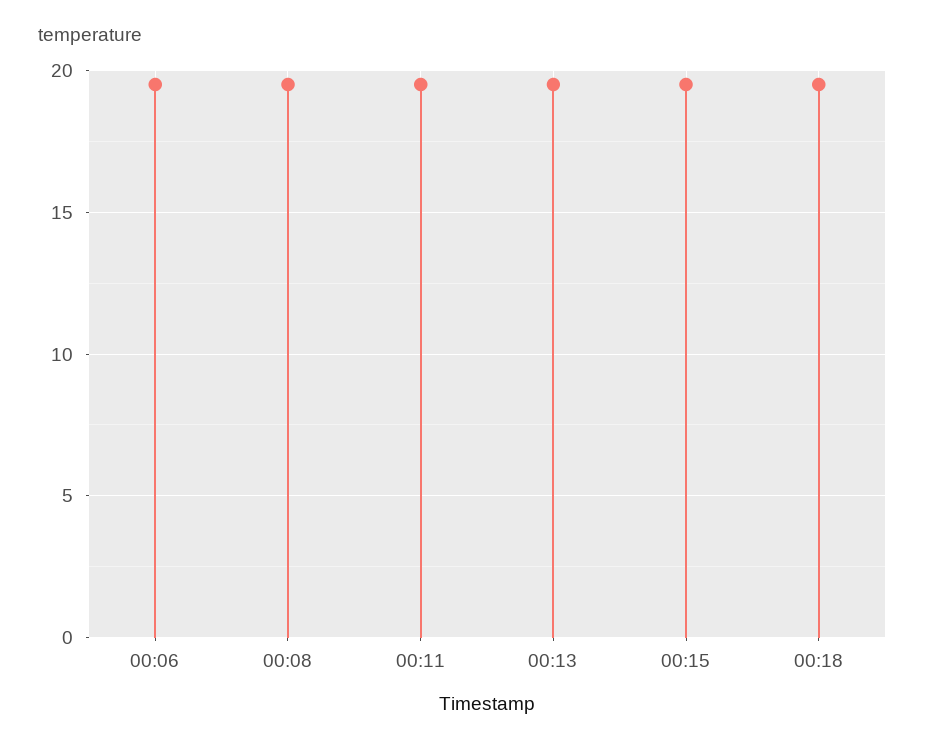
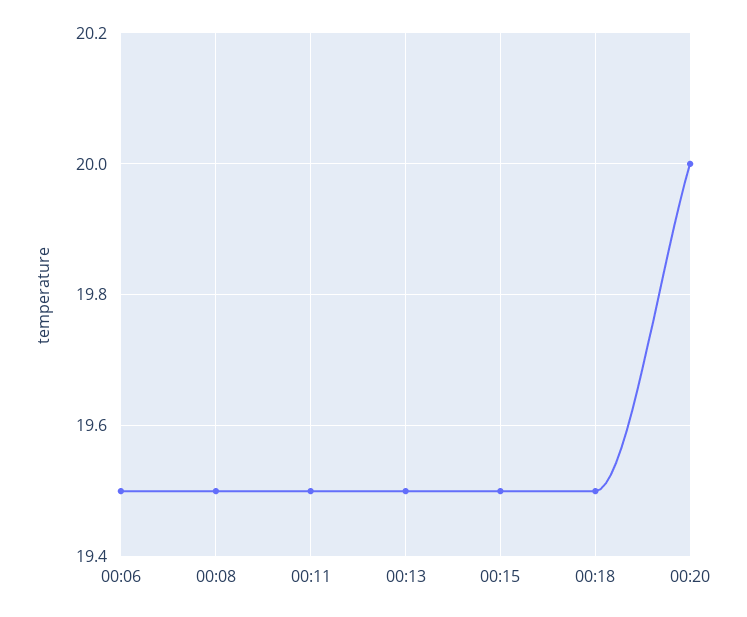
00:20: none -> 20

